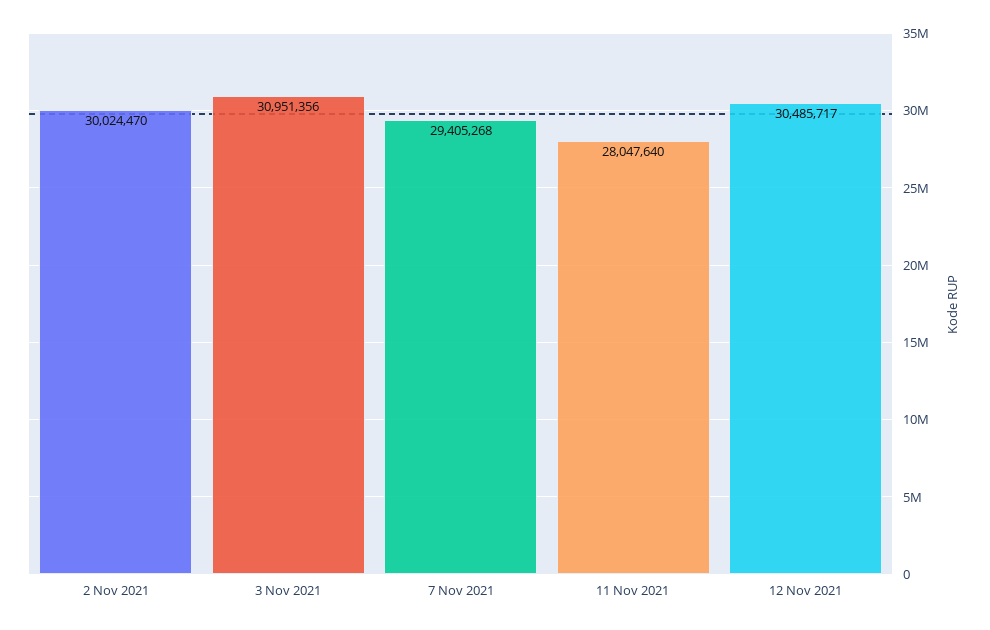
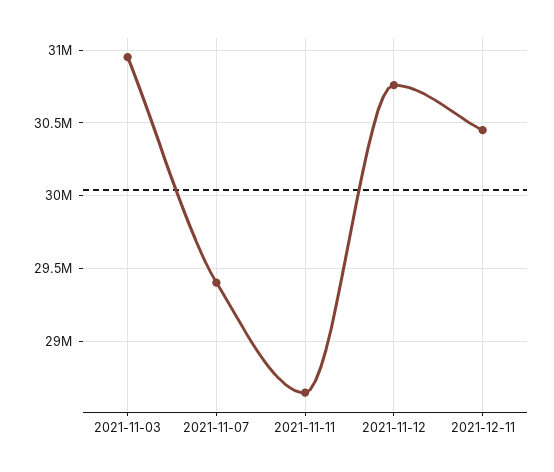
2 Nov 2021: 30024470 -> none
11 Nov 2021: 28047640 -> 28650000
12 Nov 2021: 30485717 -> 30750000
2021-12-11: none -> 30450000

